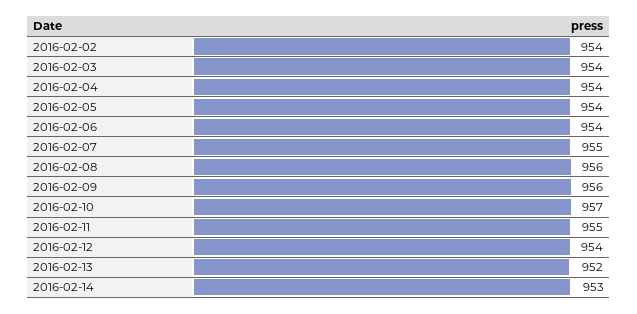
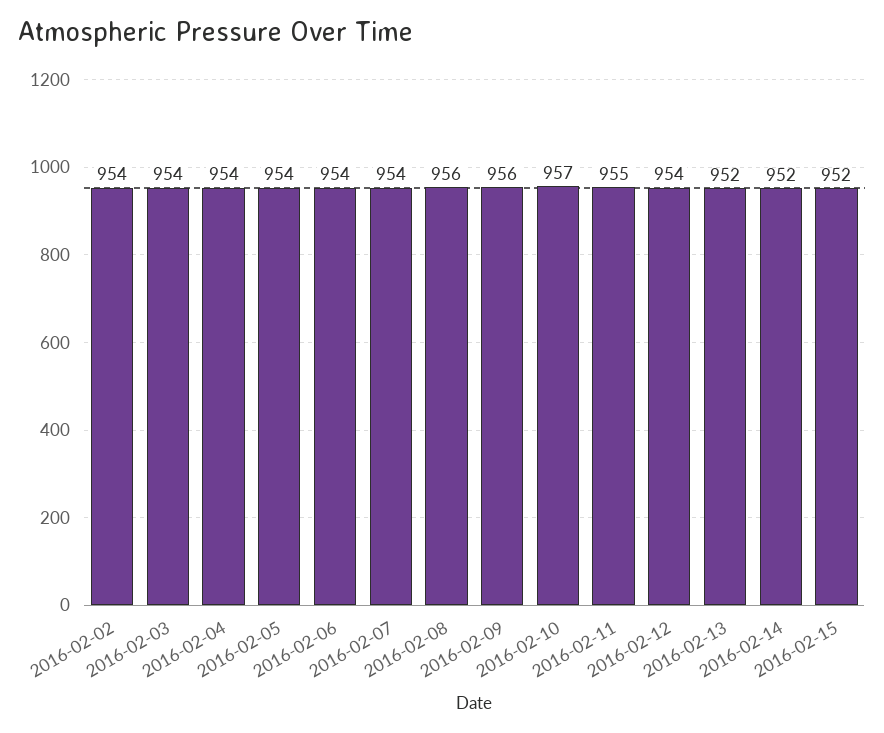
2016-02-07: 955 -> 954
2016-02-14: 953 -> 952
2016-02-15: none -> 952

